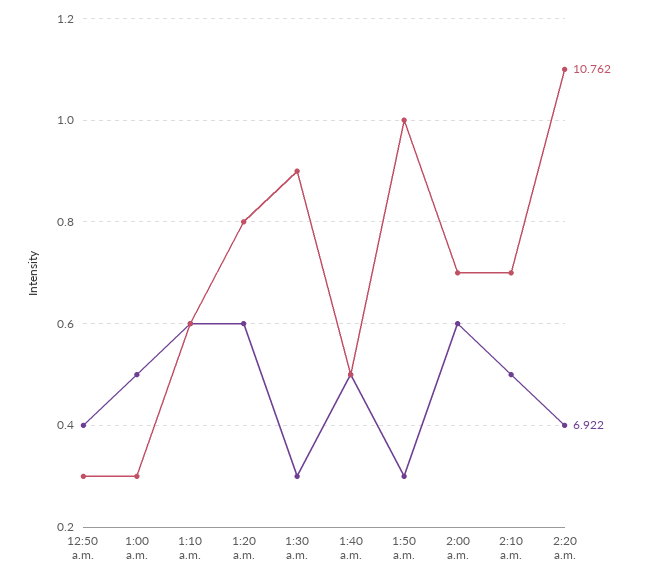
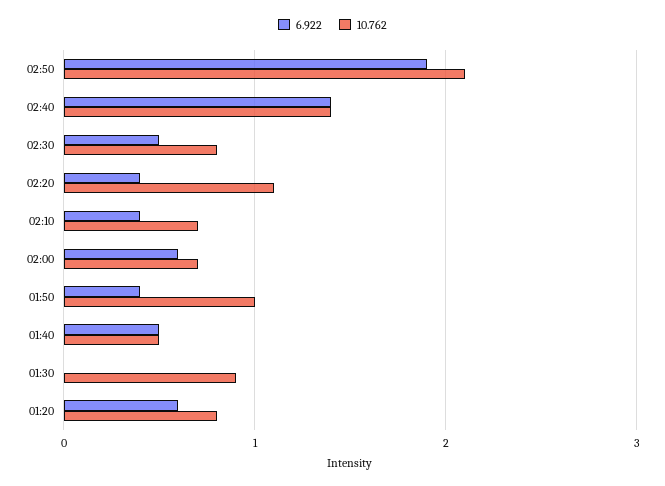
10.762, 12:50 a.m.: 0.3 -> none
6.922, 12:50 a.m.: 0.4 -> none
10.762, 1:00 a.m.: 0.3 -> none
6.922, 1:00 a.m.: 0.5 -> none
10.762, 1:10 a.m.: 0.6 -> none
6.922, 1:10 a.m.: 0.6 -> none
6.922, 1:30 a.m.: 0.3 -> 0
6.922, 1:50 a.m.: 0.3 -> 0.4
6.922, 2:10 a.m.: 0.5 -> 0.4
6.922, 02:50: none -> 1.9
10.762, 02:50: none -> 2.1
6.922, 02:40: none -> 1.4
10.762, 02:40: none -> 1.4
6.922, 02:30: none -> 0.5
10.762, 02:30: none -> 0.8

